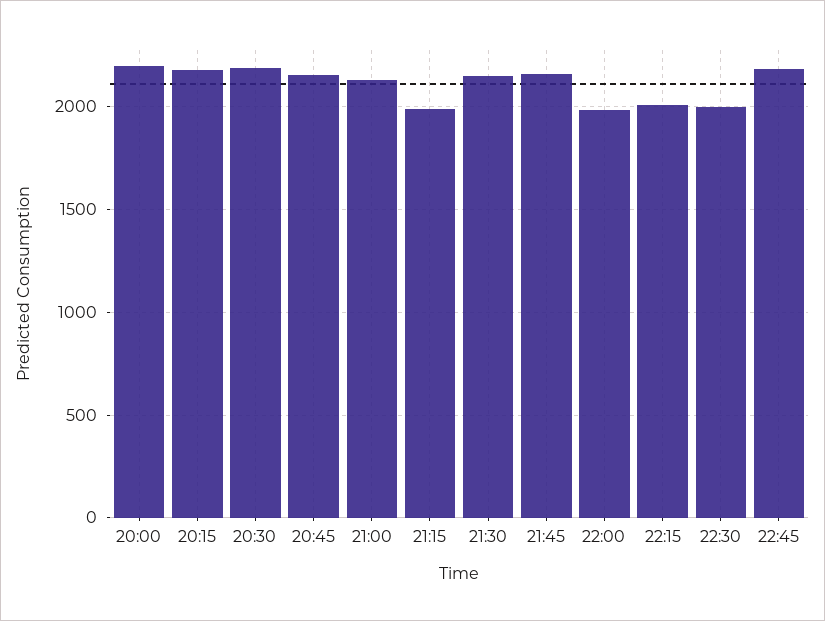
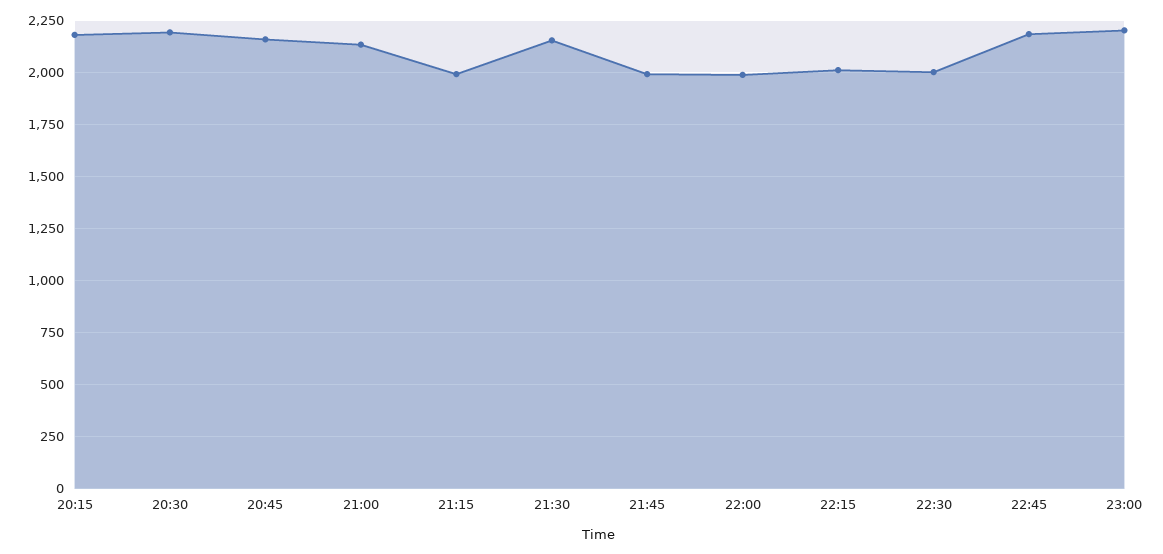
20:00: 2200 -> none
21:45: 2150 -> 2000
23:00: none -> 2200

